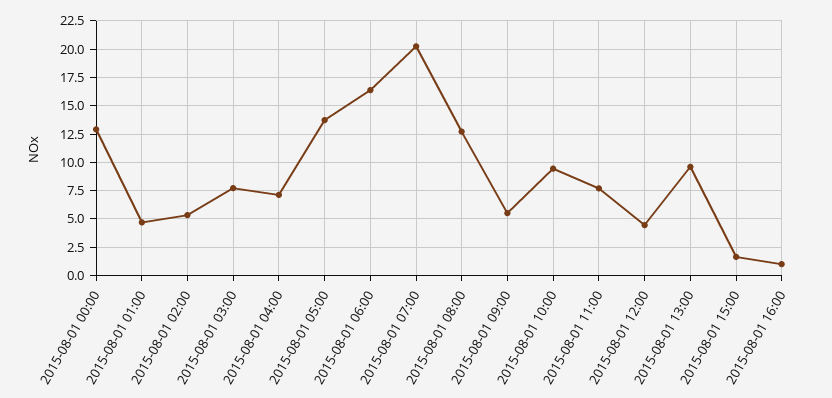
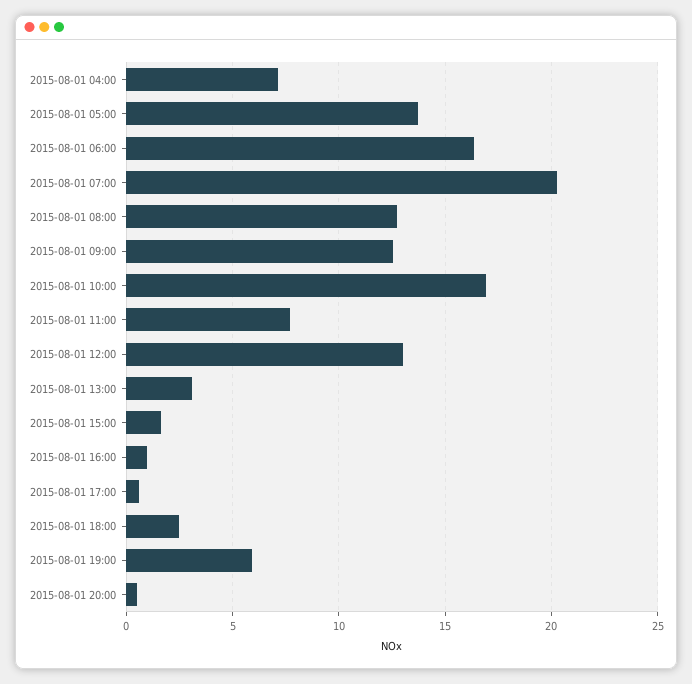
2015-08-01 00:00: 12.5 -> none
2015-08-01 01:00: 5 -> none
2015-08-01 02:00: 5 -> none
2015-08-01 03:00: 7.5 -> none
2015-08-01 09:00: 5 -> 12.5
2015-08-01 10:00: 10 -> 17
2015-08-01 12:00: 5 -> 13
2015-08-01 13:00: 10 -> 3
2015-08-01 17:00: none -> 0.5
2015-08-01 18:00: none -> 2.5
2015-08-01 19:00: none -> 6
2015-08-01 20:00: none -> 0.5

